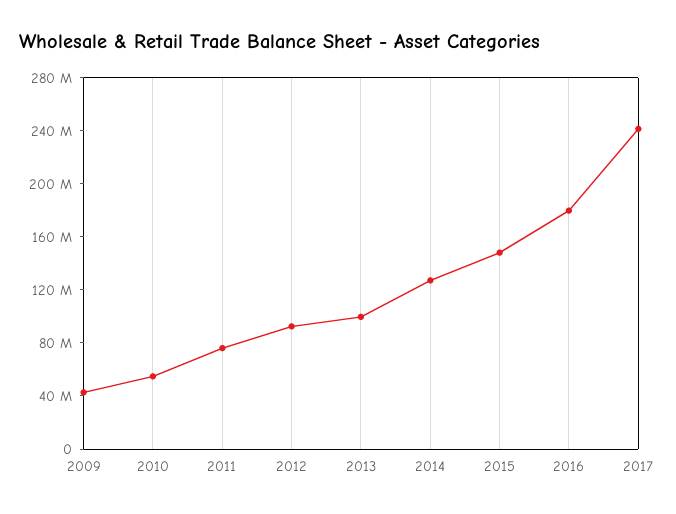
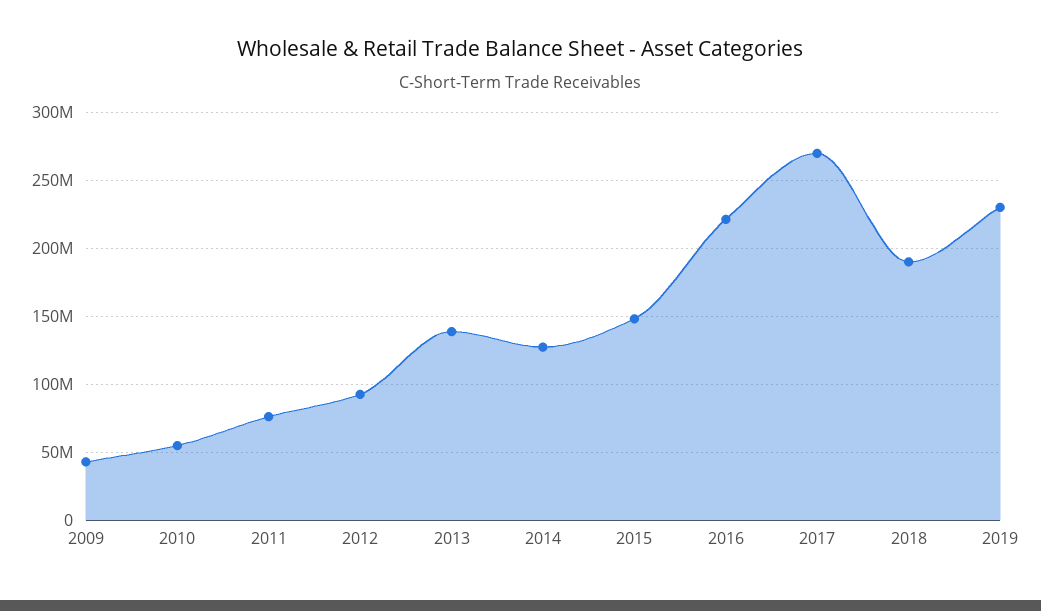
2013: 100000000 -> 140000000
2016: 180000000 -> 220000000
2017: 240000000 -> 270000000
2018: none -> 190000000
2019: none -> 230000000

